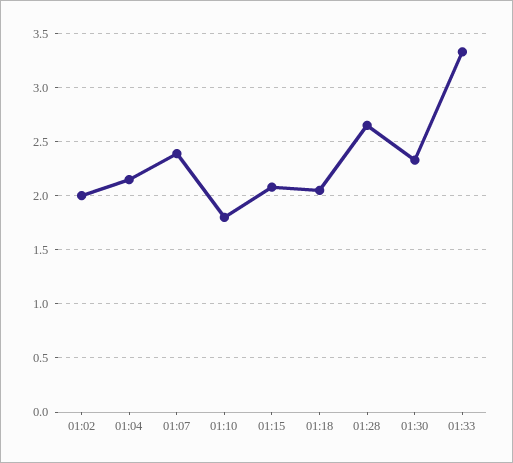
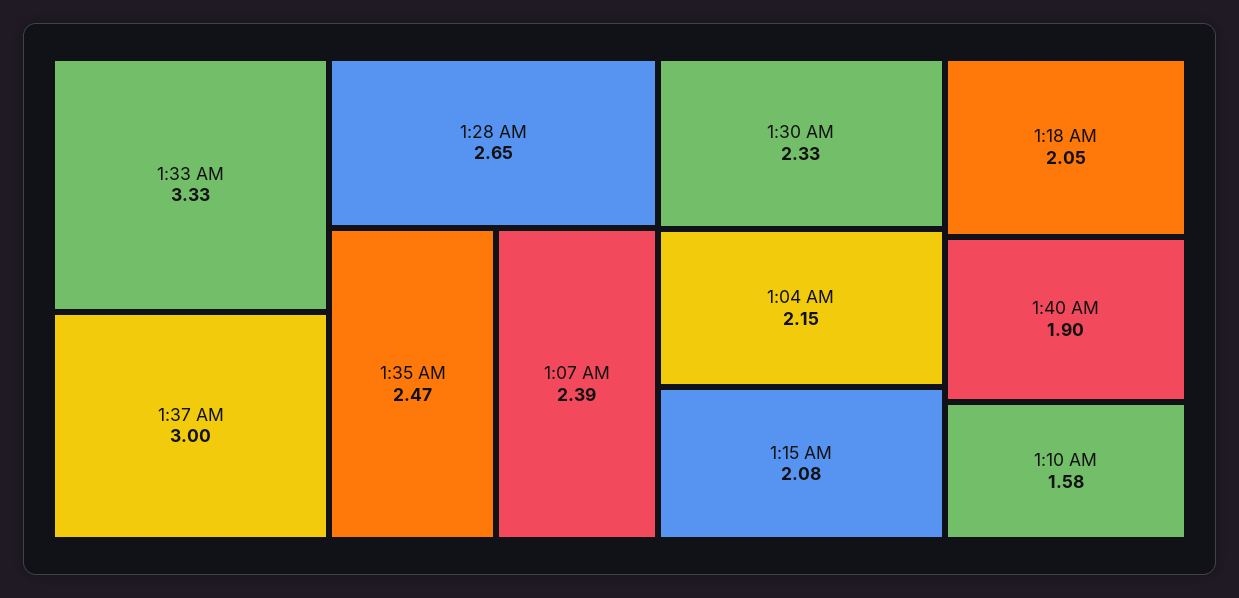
01:02: 2 -> none
01:10: 1.8 -> 1.58
1:37 AM: none -> 3
1:35 AM: none -> 2.47
1:40 AM: none -> 1.9

